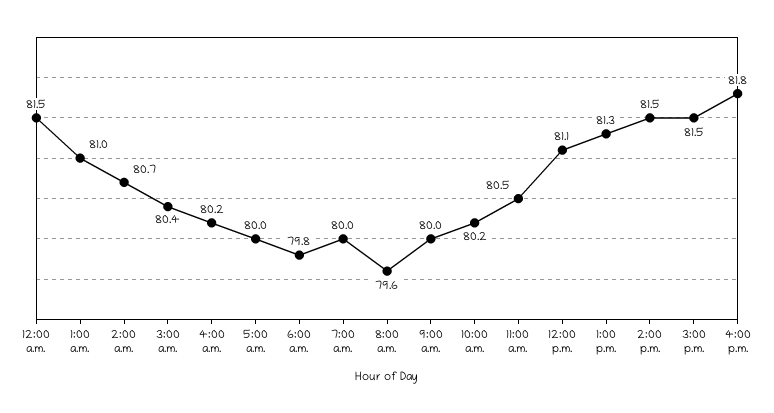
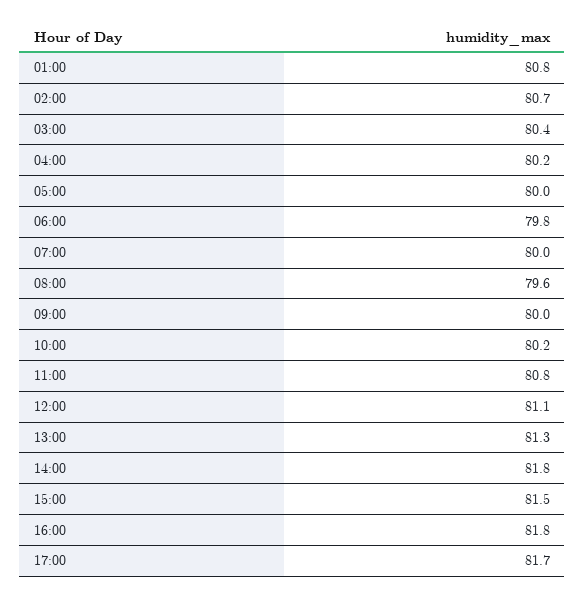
12:00 a.m.: 81.5 -> none
1:00 a.m.: 81 -> 80.8
11:00 a.m.: 80.5 -> 80.8
2:00 p.m.: 81.5 -> 81.8
17:00: none -> 81.7

